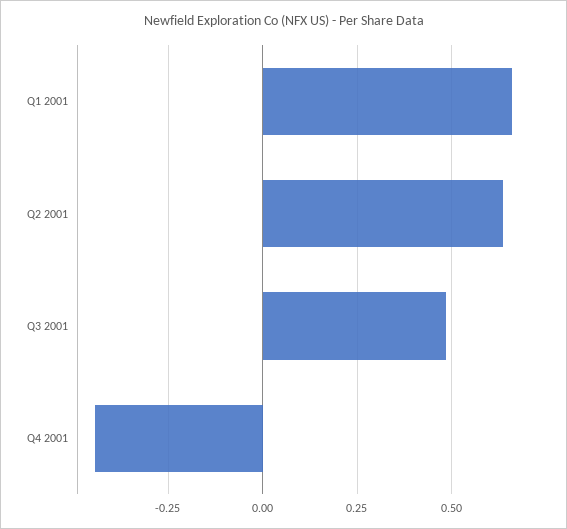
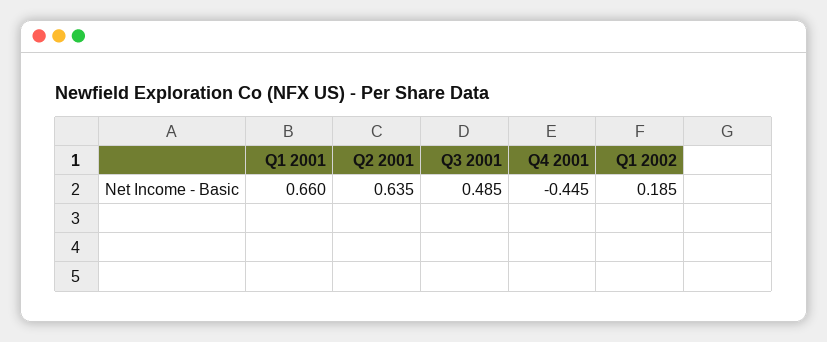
Q1 2002: none -> 0.185

